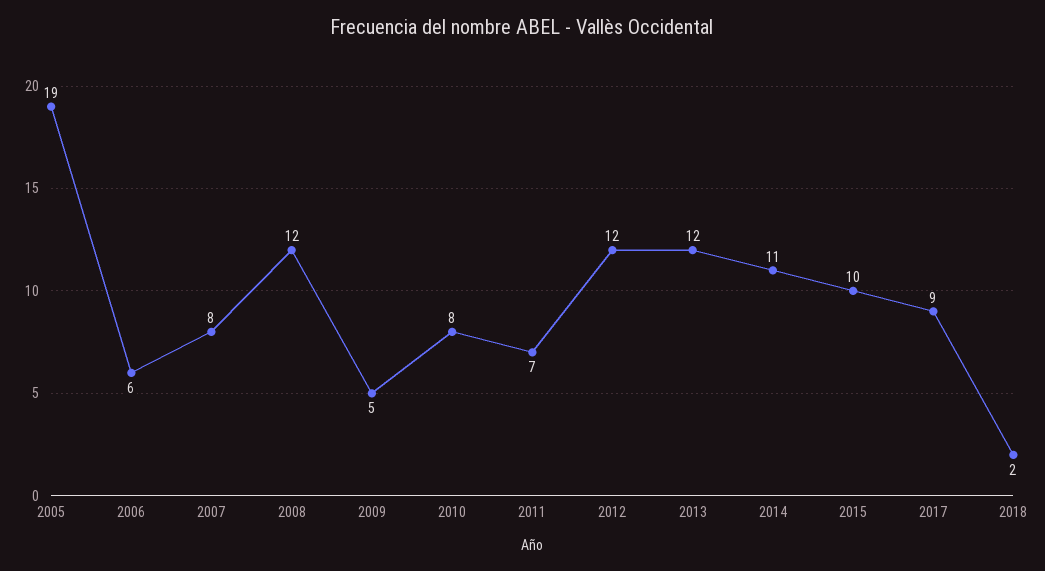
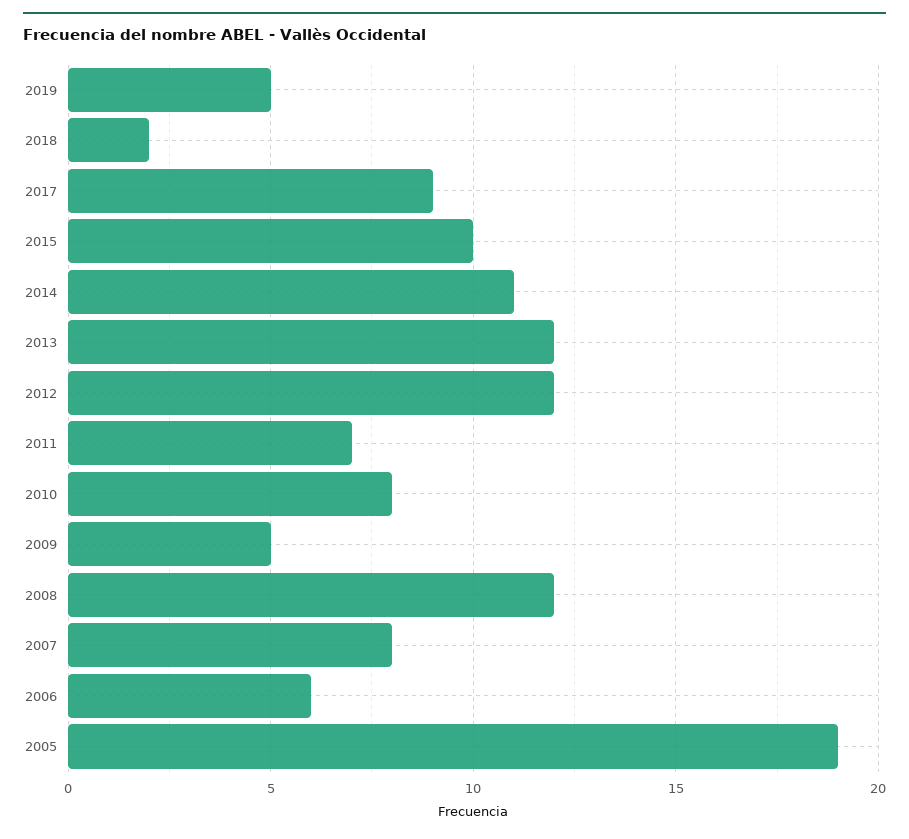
2019: none -> 5

